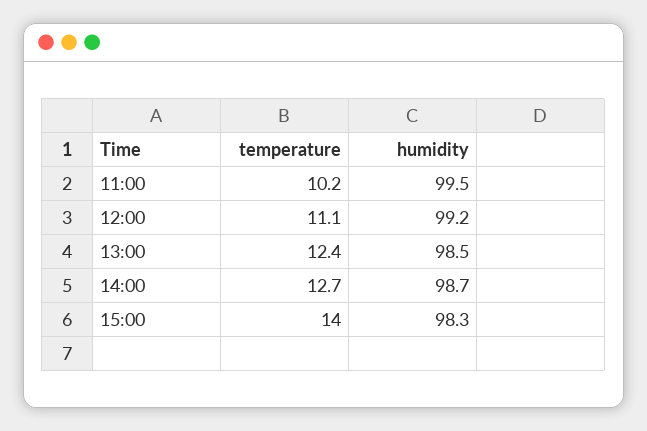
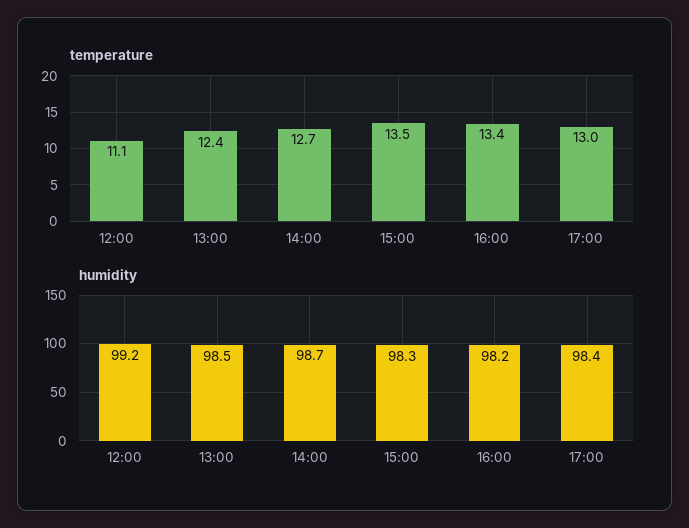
temperature, 11:00: 10.2 -> none
humidity, 11:00: 99.5 -> none
temperature, 15:00: 14 -> 13.5
temperature, 16:00: none -> 13.4
temperature, 17:00: none -> 13
humidity, 16:00: none -> 98.2
humidity, 17:00: none -> 98.4

